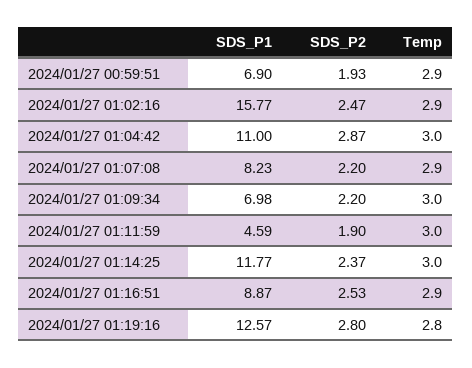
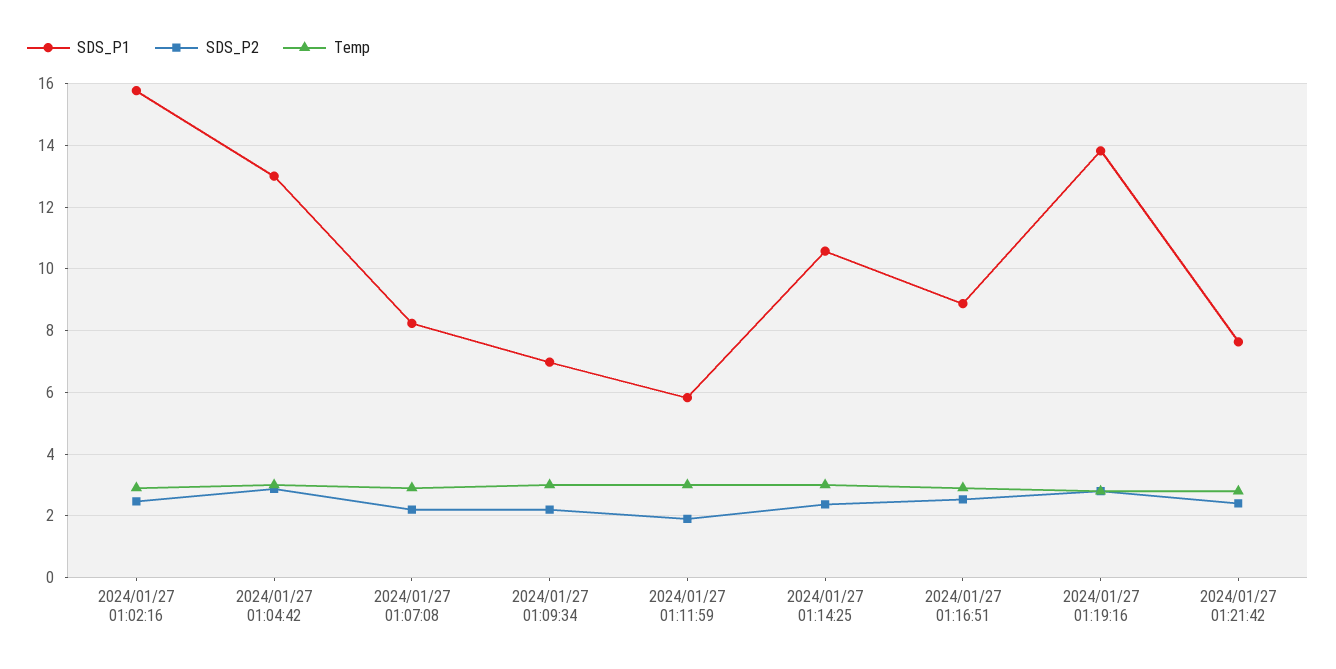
SDS_P1, 2024/01/27 00:59:51: 6.9 -> none
SDS_P2, 2024/01/27 00:59:51: 1.93 -> none
Temp, 2024/01/27 00:59:51: 2.9 -> none
SDS_P1, 2024/01/27 01:04:42: 11 -> 13
SDS_P1, 2024/01/27 01:11:59: 4.59 -> 5.8
SDS_P1, 2024/01/27 01:14:25: 11.77 -> 10.6
SDS_P1, 2024/01/27 01:19:16: 12.57 -> 13.8
SDS_P1, 2024/01/27 01:21:42: none -> 7.6
SDS_P2, 2024/01/27 01:21:42: none -> 2.4
Temp, 2024/01/27 01:21:42: none -> 2.8

